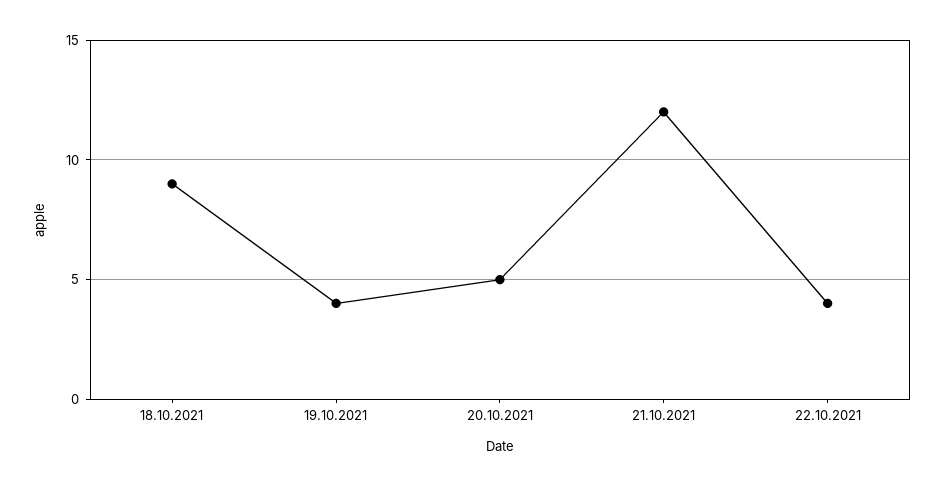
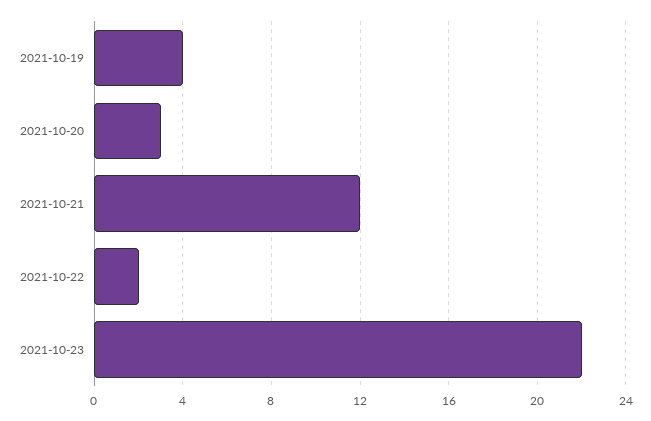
18.10.2021: 9 -> none
20.10.2021: 5 -> 3
22.10.2021: 4 -> 2
2021-10-23: none -> 22

